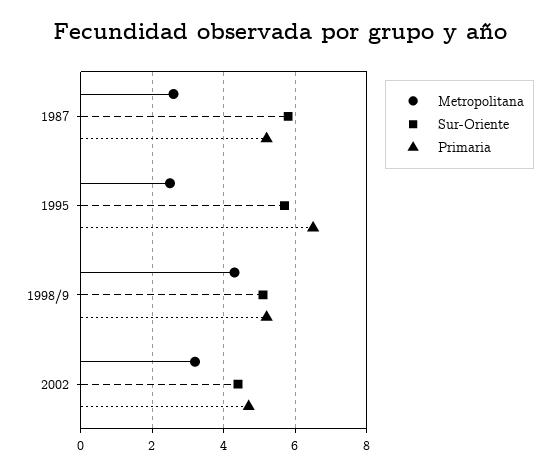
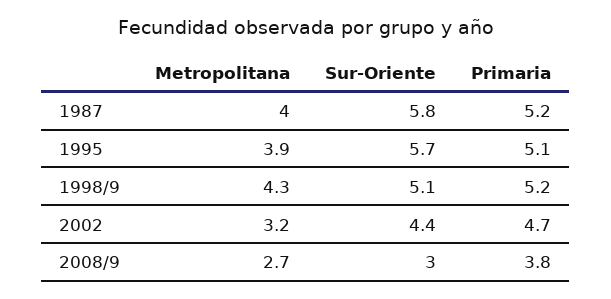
Metropolitana, 1987: 2.5 -> 4
Metropolitana, 1995: 2.5 -> 3.9
Primaria, 1995: 6.5 -> 5.1
Metropolitana, 2008/9: none -> 2.7
Sur-Oriente, 2008/9: none -> 3
Primaria, 2008/9: none -> 3.8

